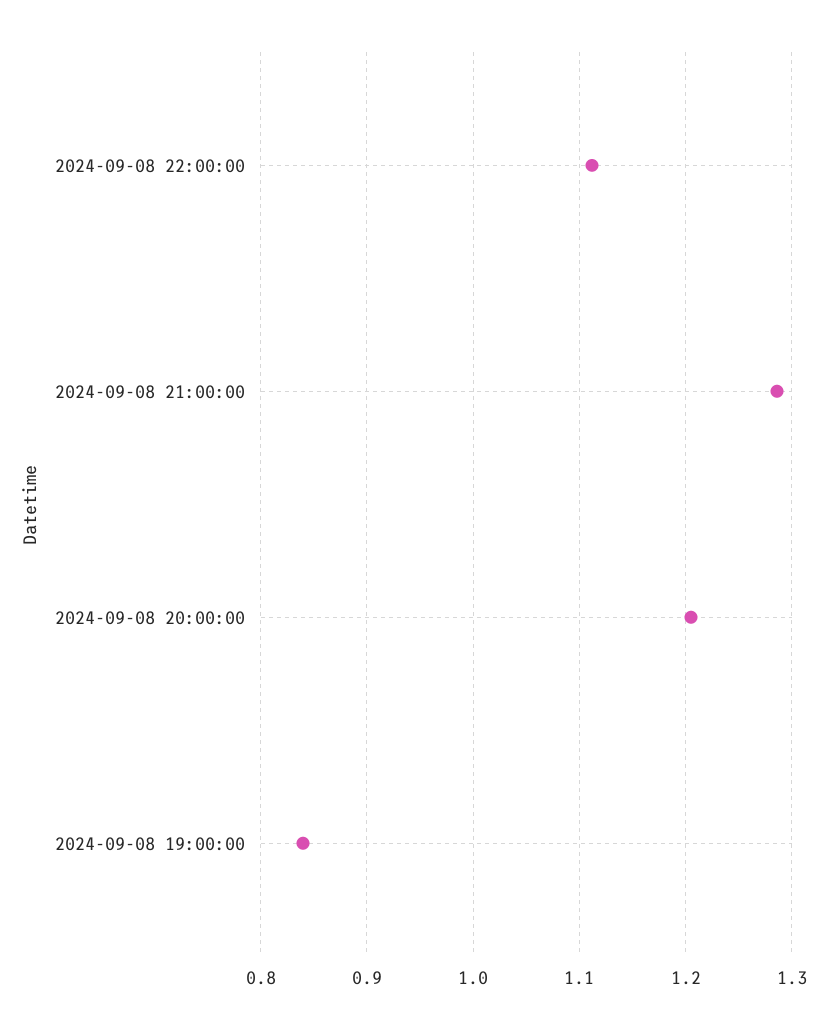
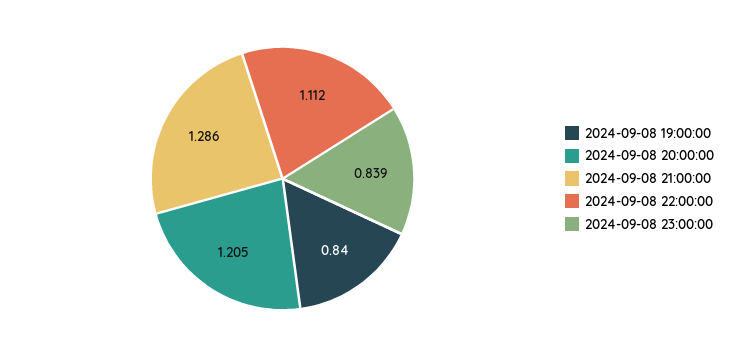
2024-09-08 23:00:00: none -> 0.839

